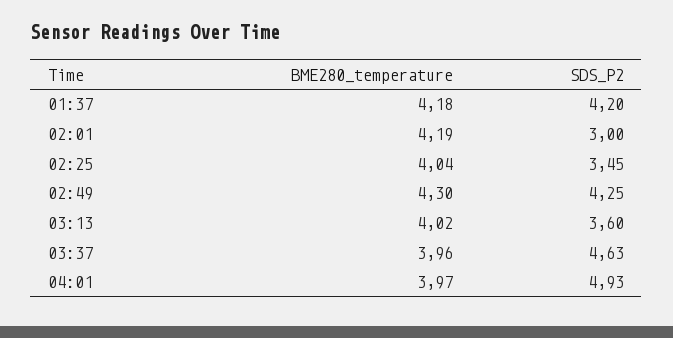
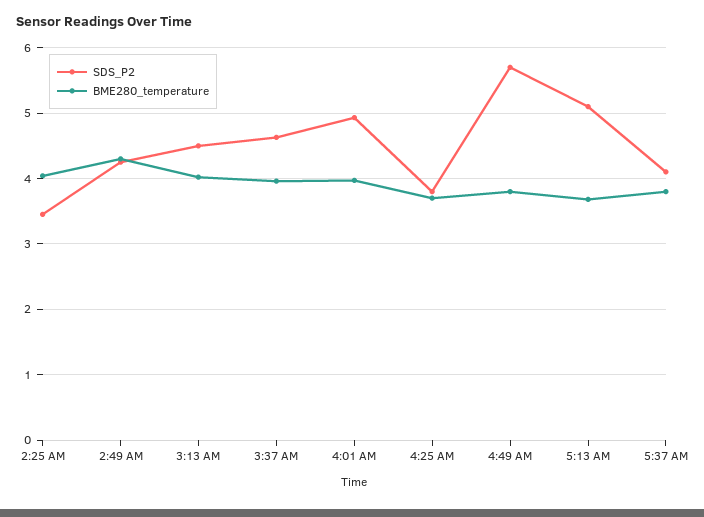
BME280_temperature, 01:37: 4.18 -> none
SDS_P2, 01:37: 4.2 -> none
BME280_temperature, 02:01: 4.19 -> none
SDS_P2, 02:01: 3 -> none
SDS_P2, 03:13: 3.6 -> 4.5
SDS_P2, 4:25 AM: none -> 3.8
BME280_temperature, 4:25 AM: none -> 3.7
SDS_P2, 4:49 AM: none -> 5.7
BME280_temperature, 4:49 AM: none -> 3.8
SDS_P2, 5:13 AM: none -> 5.1
BME280_temperature, 5:13 AM: none -> 3.7
SDS_P2, 5:37 AM: none -> 4.1
BME280_temperature, 5:37 AM: none -> 3.8

